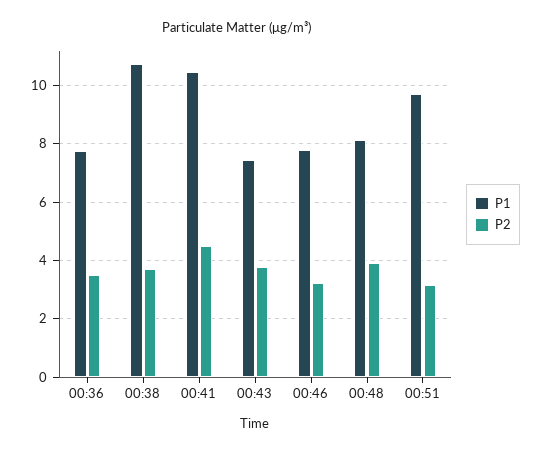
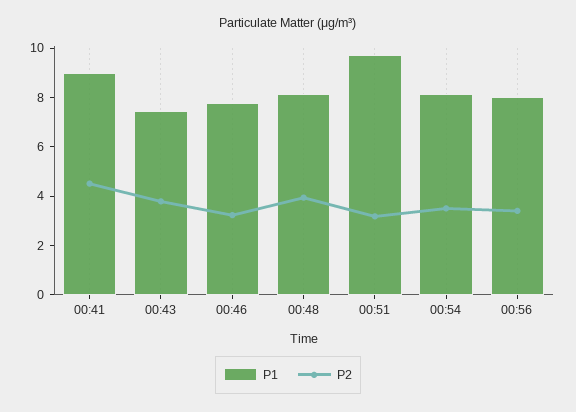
P1, 00:36: 7.75 -> none
P2, 00:36: 3.5 -> none
P1, 00:38: 10.75 -> none
P2, 00:38: 3.75 -> none
P1, 00:41: 10.5 -> 9
P1, 00:54: none -> 8
P2, 00:54: none -> 3.5
P1, 00:56: none -> 8
P2, 00:56: none -> 3.5

